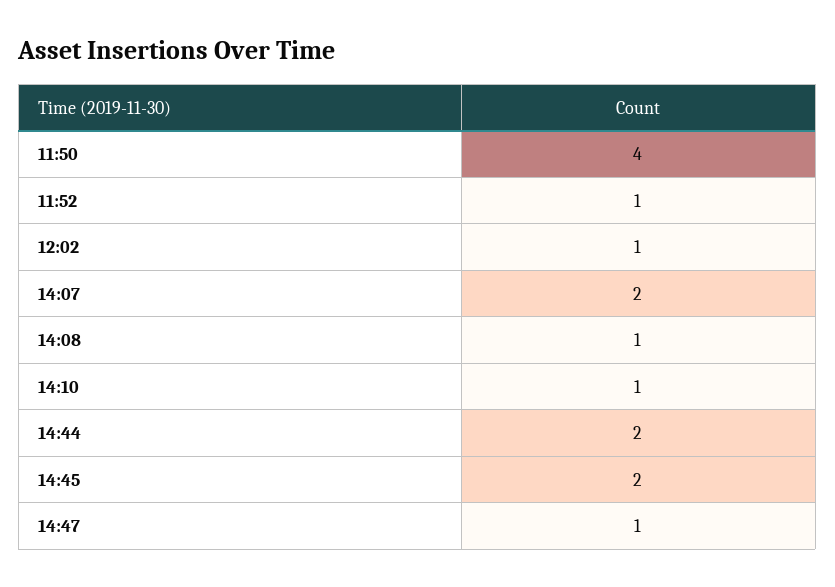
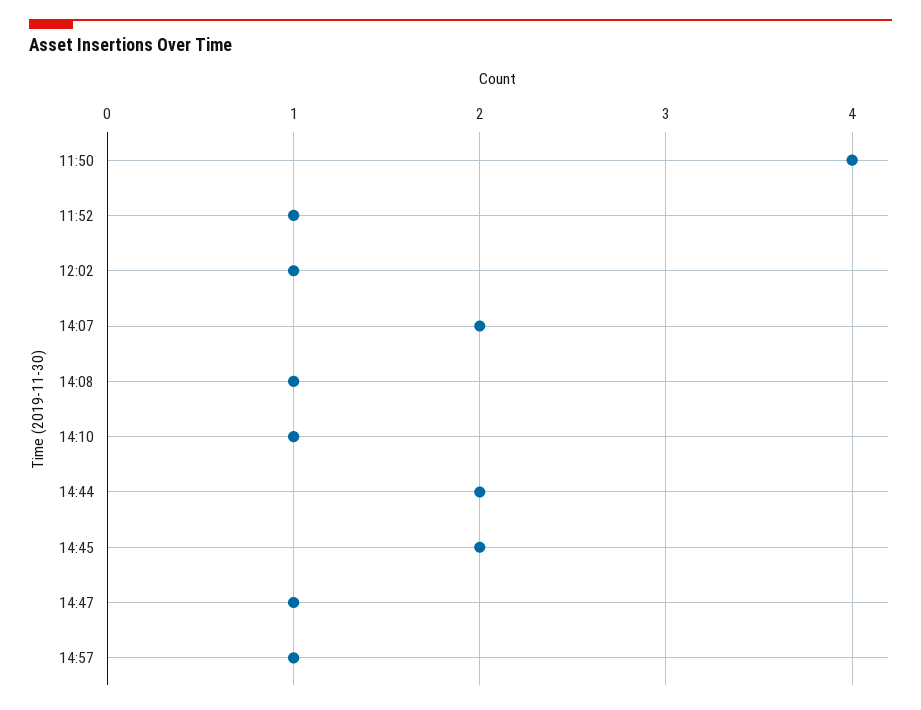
14:57: none -> 1

